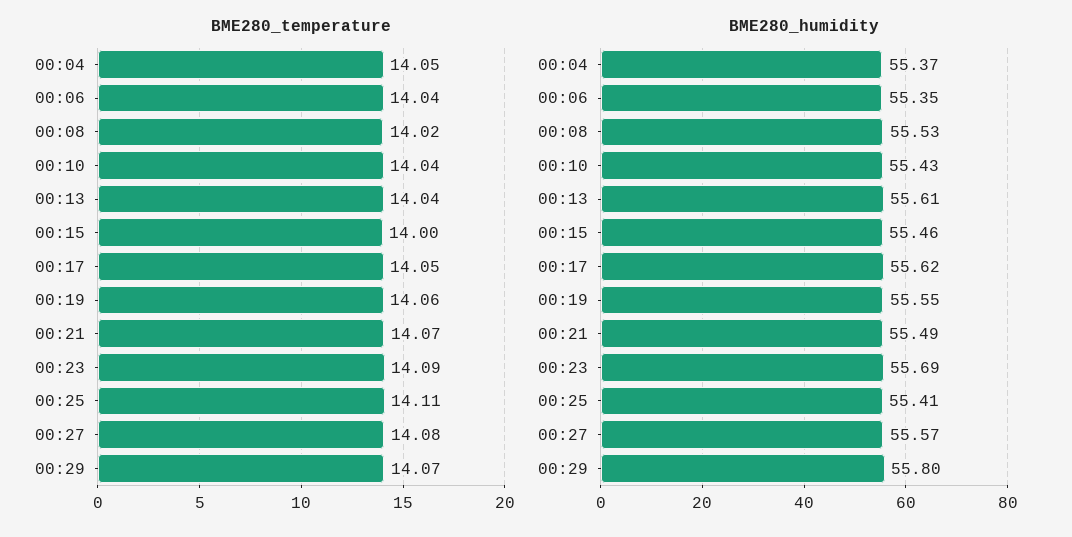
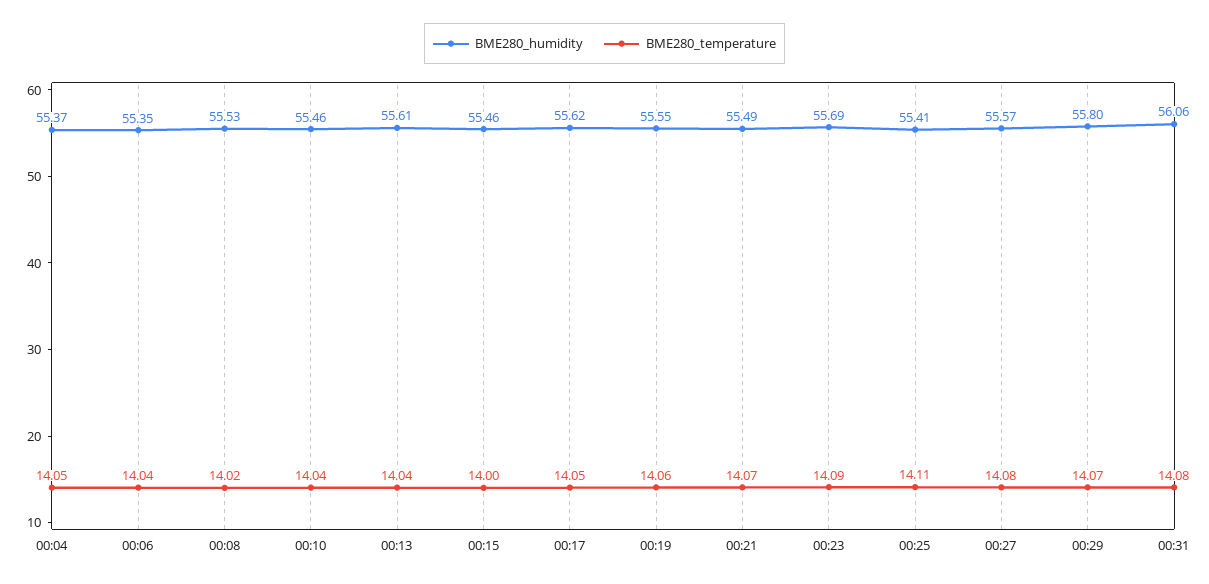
BME280_humidity, 00:10: 55.43 -> 55.46
BME280_humidity, 00:31: none -> 56.06
BME280_temperature, 00:31: none -> 14.08

